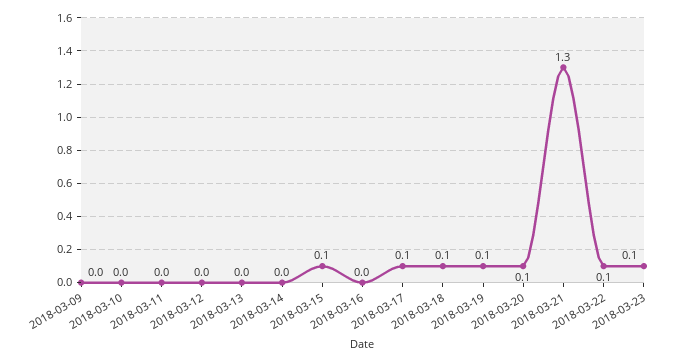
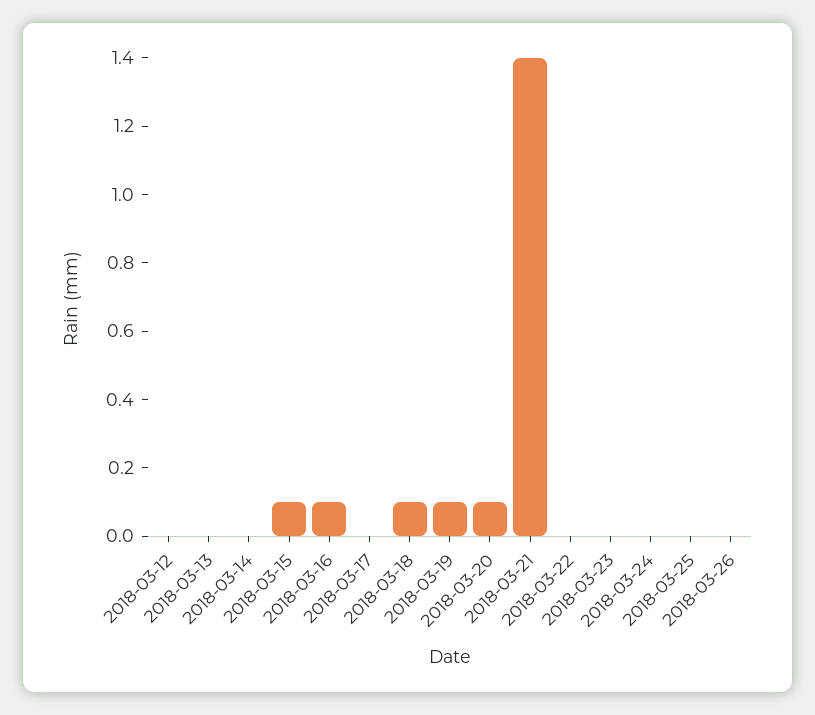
2018-03-09: 0 -> none
2018-03-10: 0 -> none
2018-03-11: 0 -> none
2018-03-16: 0 -> 0.1
2018-03-17: 0.1 -> 0
2018-03-21: 1.3 -> 1.4
2018-03-22: 0.1 -> 0
2018-03-23: 0.1 -> 0
2018-03-24: none -> 0
2018-03-25: none -> 0
2018-03-26: none -> 0

